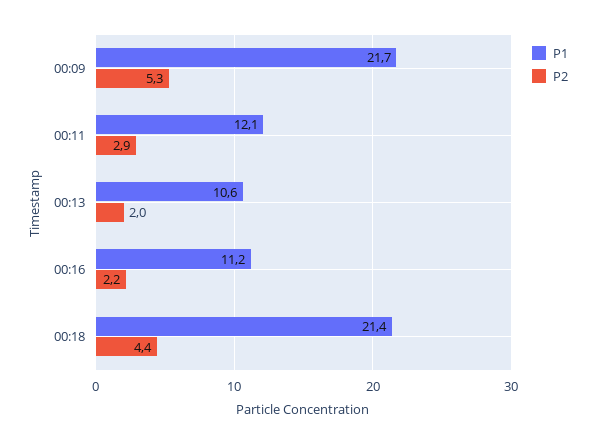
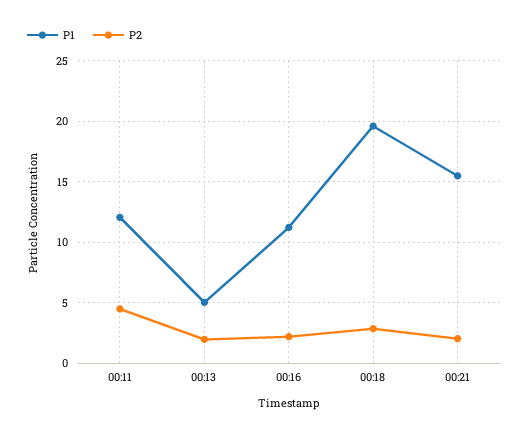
P1, 00:09: 21.7 -> none
P2, 00:09: 5.3 -> none
P2, 00:11: 2.9 -> 4.5
P1, 00:13: 10.6 -> 5
P1, 00:18: 21.4 -> 19.5
P2, 00:18: 4.4 -> 3
P1, 00:21: none -> 15.5
P2, 00:21: none -> 2

